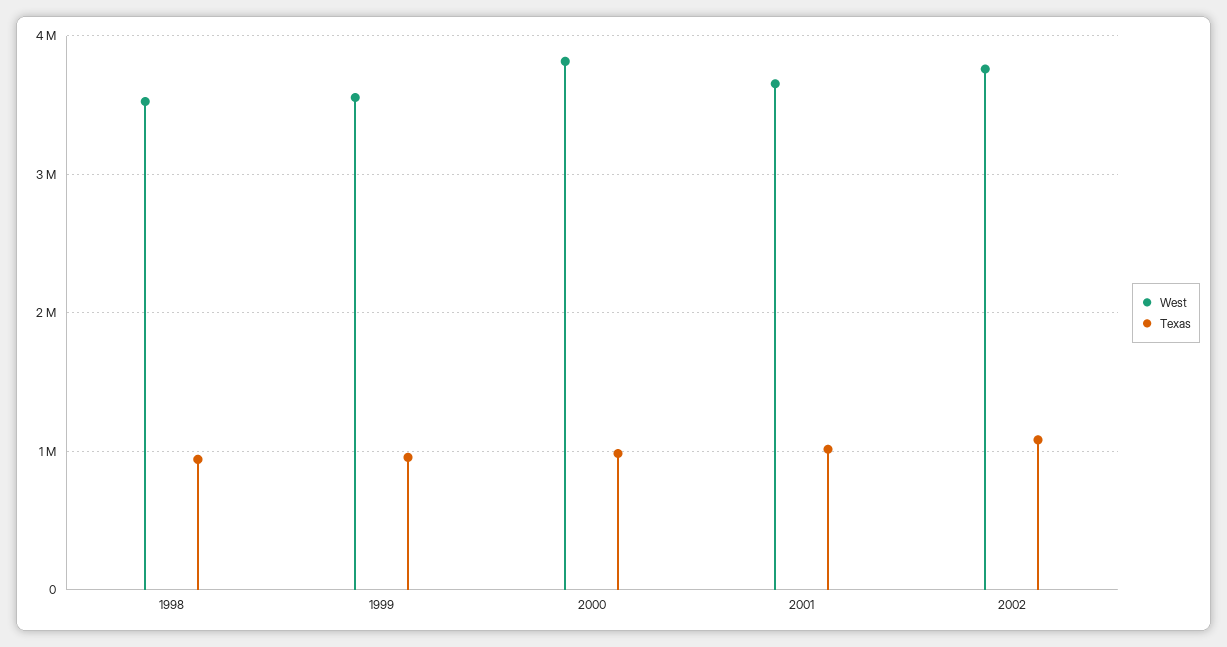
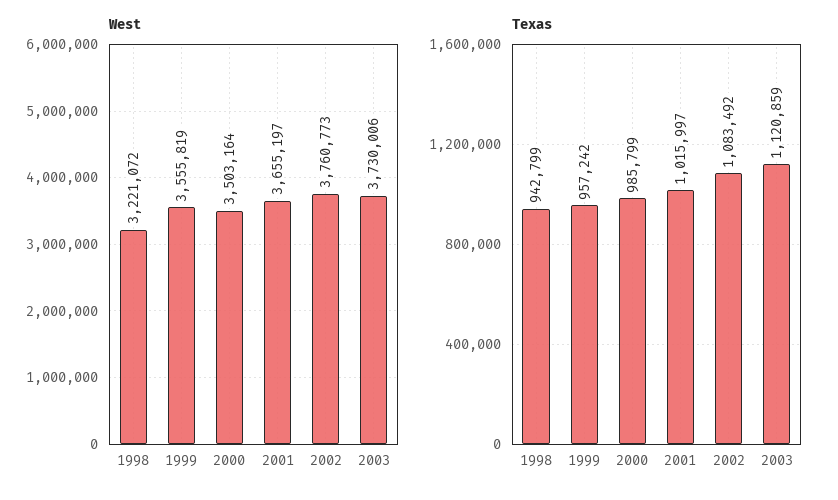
West, 1998: 3500000 -> 3221072
West, 2000: 3800000 -> 3503164
West, 2003: none -> 3730006
Texas, 2003: none -> 1120859

